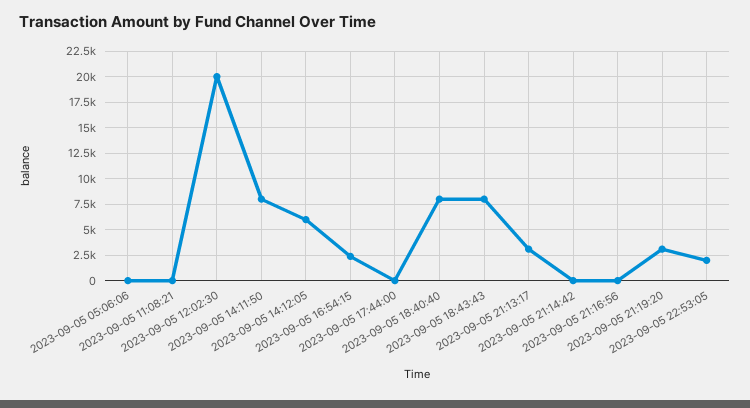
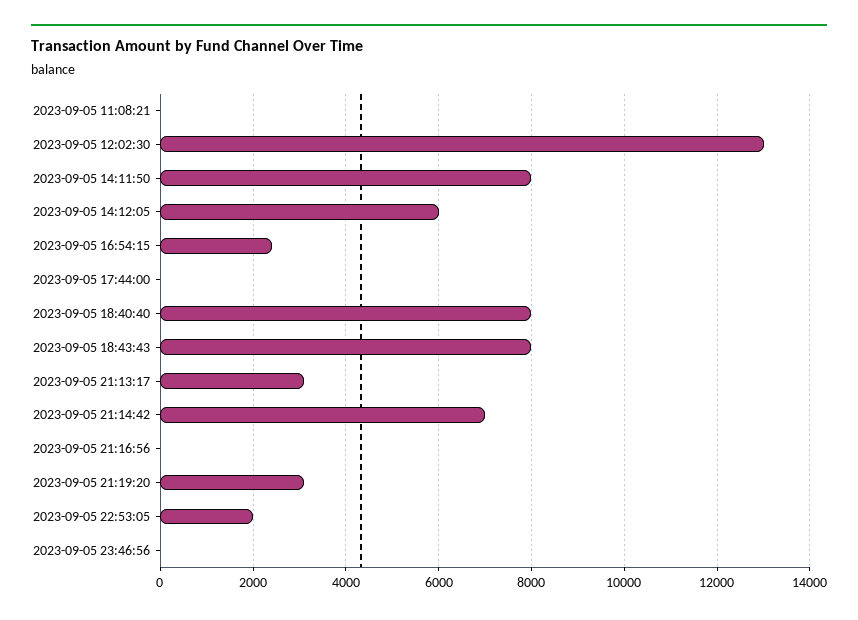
2023-09-05 05:06:06: 0 -> none
2023-09-05 12:02:30: 20000 -> 13000
2023-09-05 21:14:42: 0 -> 7000
2023-09-05 23:46:56: none -> 0

